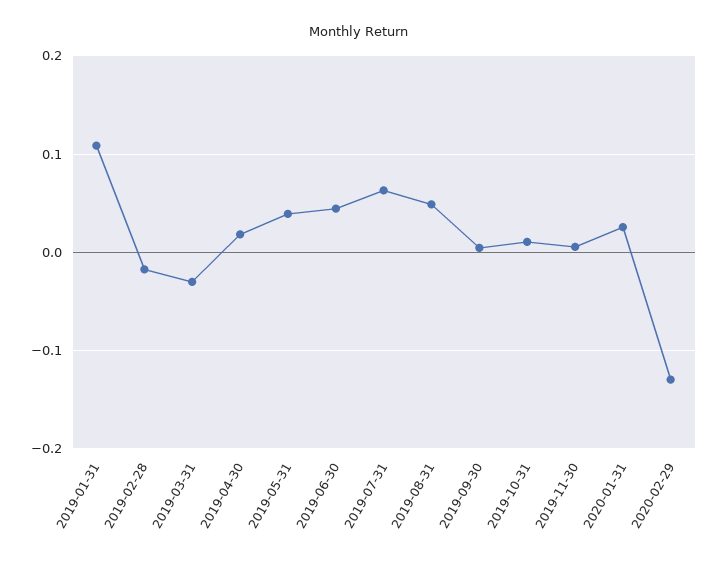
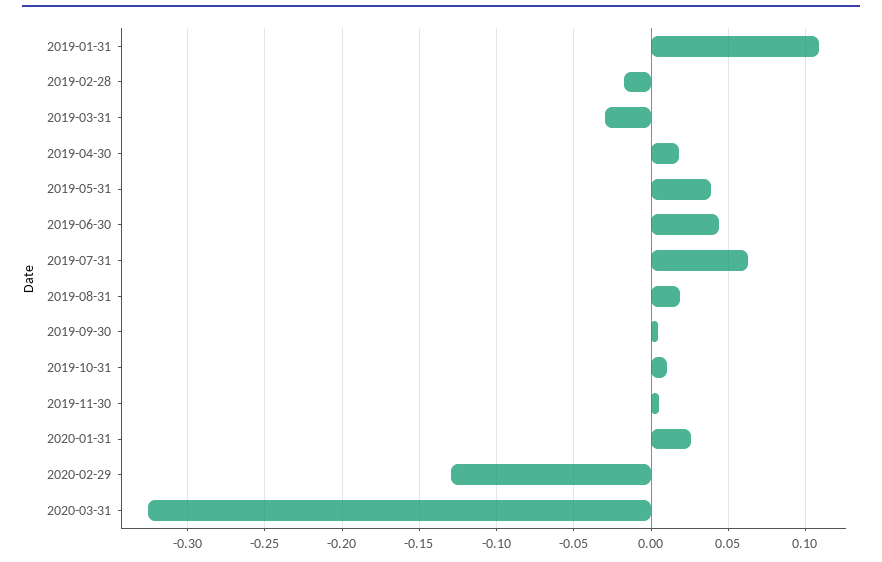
2019-08-31: 0.05 -> 0.02
2020-03-31: none -> -0.325

